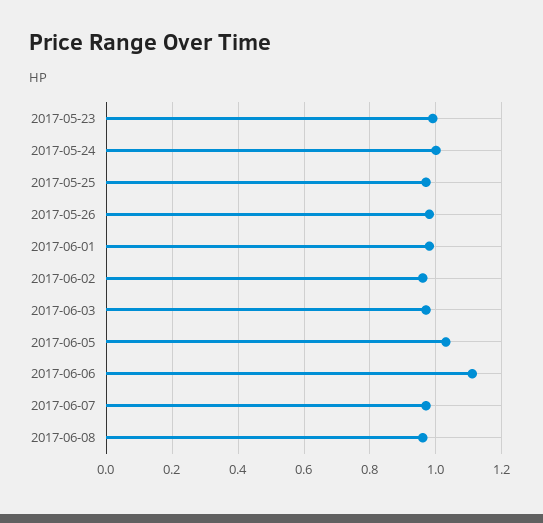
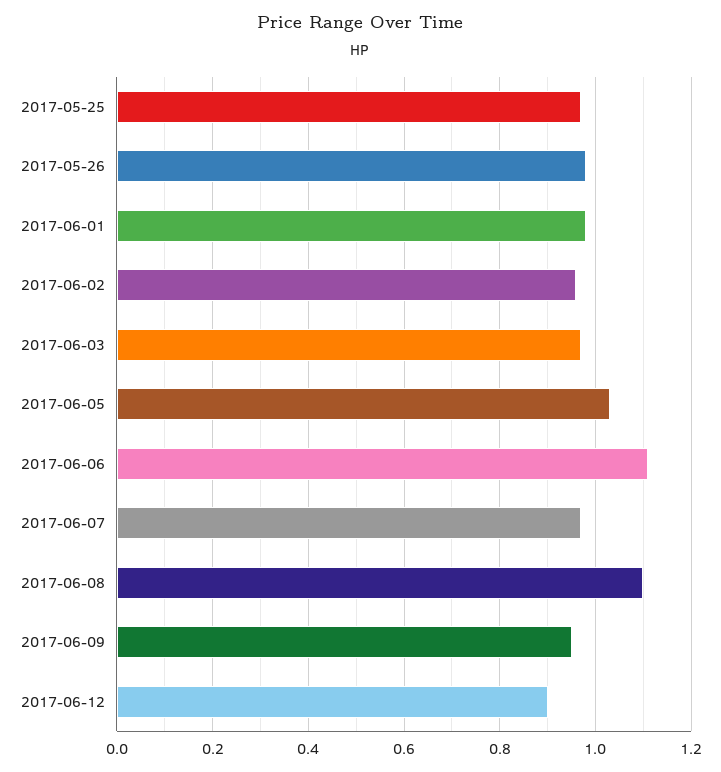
2017-05-23: 1 -> none
2017-05-24: 1 -> none
2017-06-08: 0.95 -> 1.1
2017-06-09: none -> 0.95
2017-06-12: none -> 0.9

